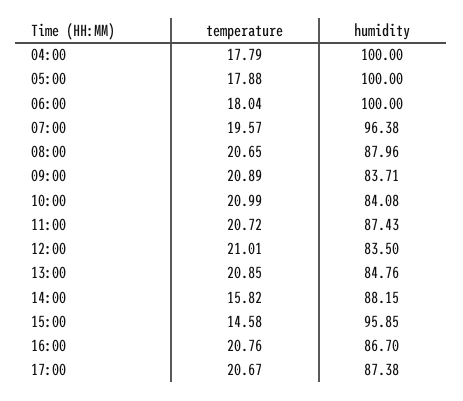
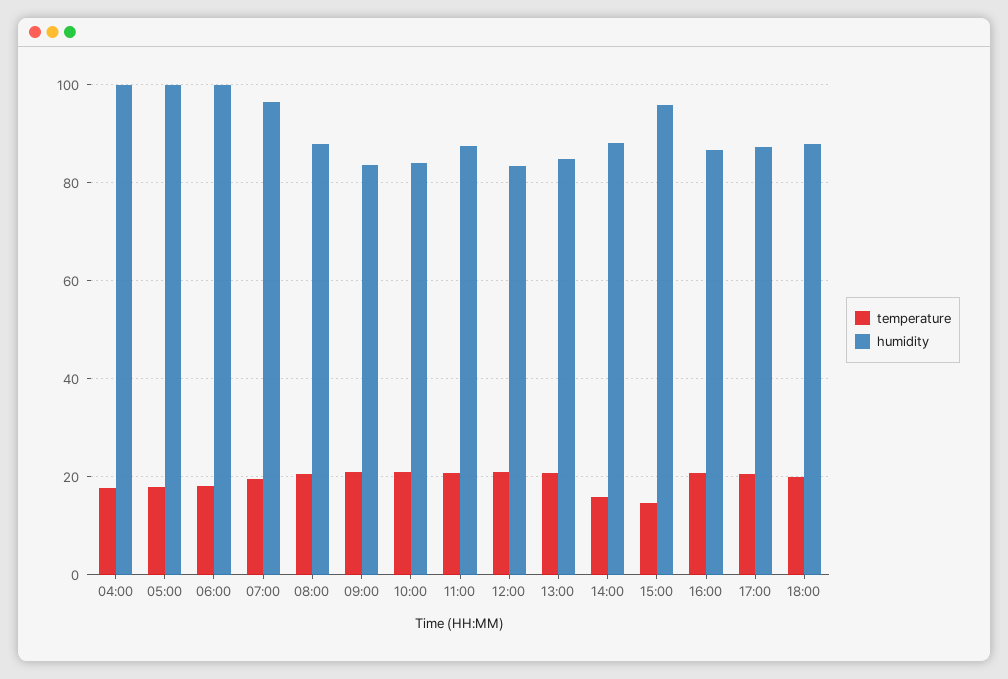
temperature, 18:00: none -> 20
humidity, 18:00: none -> 88

